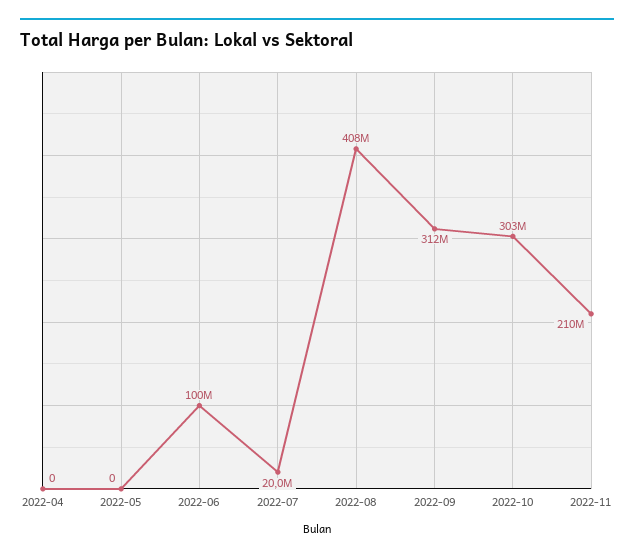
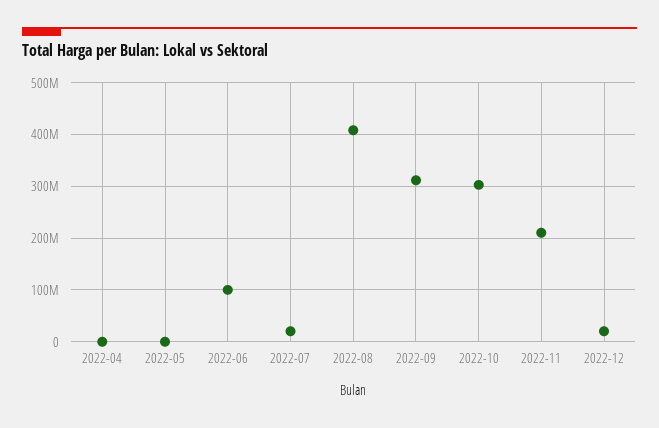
2022-12: none -> 20000000

